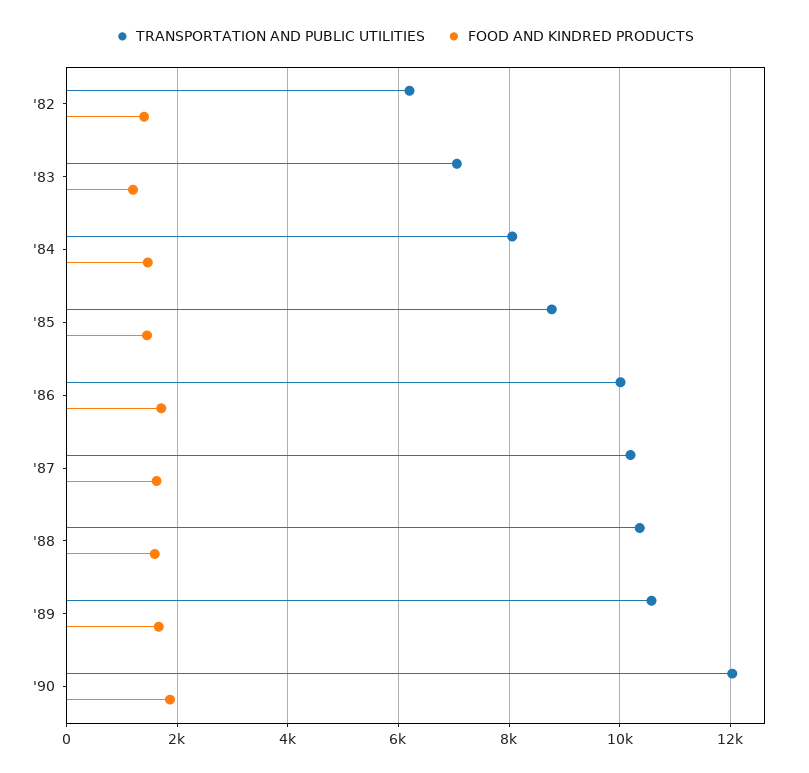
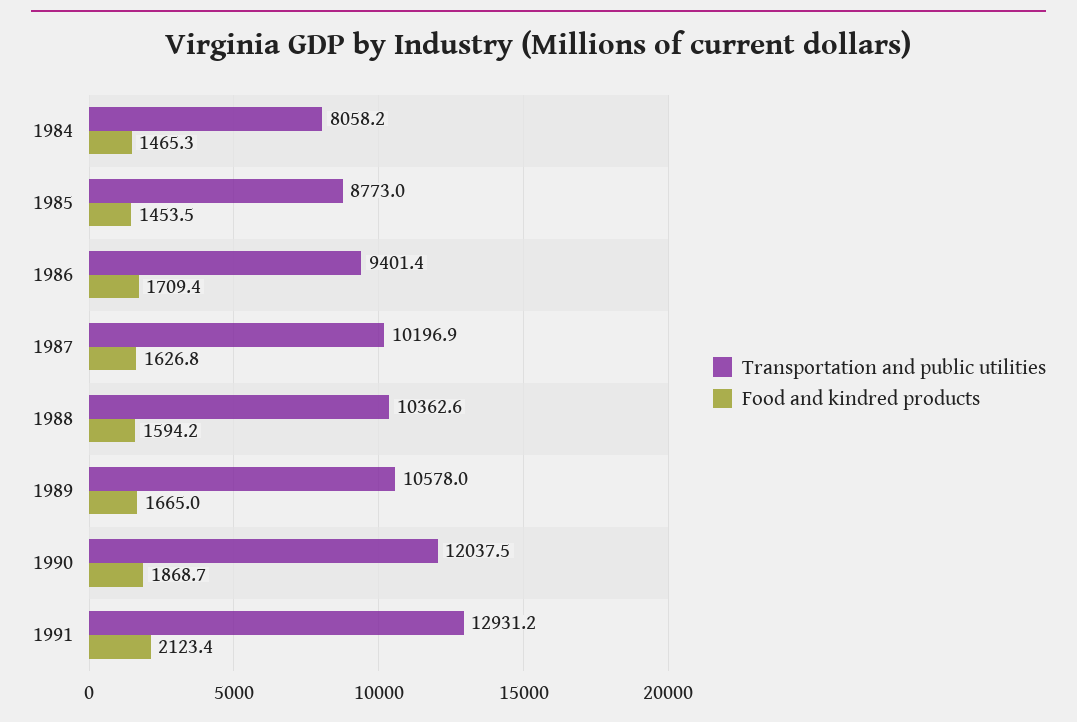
TRANSPORTATION AND PUBLIC UTILITIES, '82: 6200 -> none
FOOD AND KINDRED PRODUCTS, '82: 1400 -> none
TRANSPORTATION AND PUBLIC UTILITIES, '83: 7000 -> none
FOOD AND KINDRED PRODUCTS, '83: 1200 -> none
TRANSPORTATION AND PUBLIC UTILITIES, '86: 10000 -> 9401.4
TRANSPORTATION AND PUBLIC UTILITIES, 1991: none -> 12931.2
FOOD AND KINDRED PRODUCTS, 1991: none -> 2123.4

